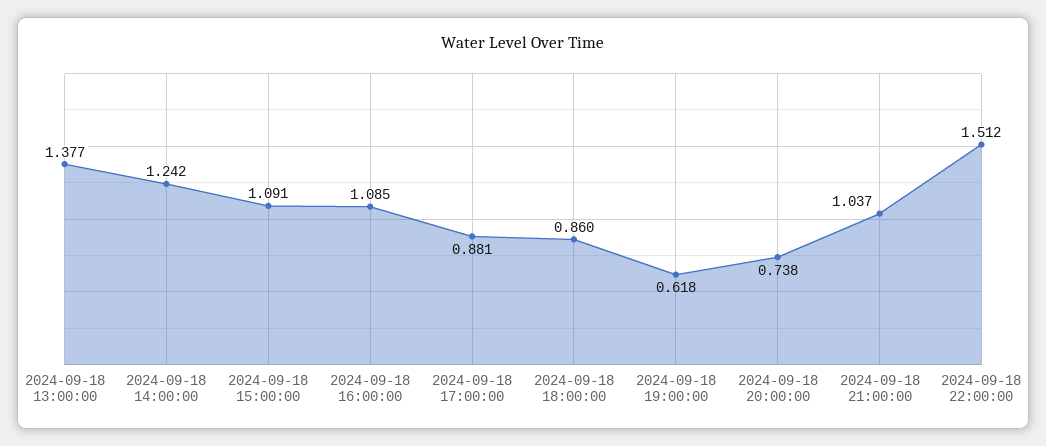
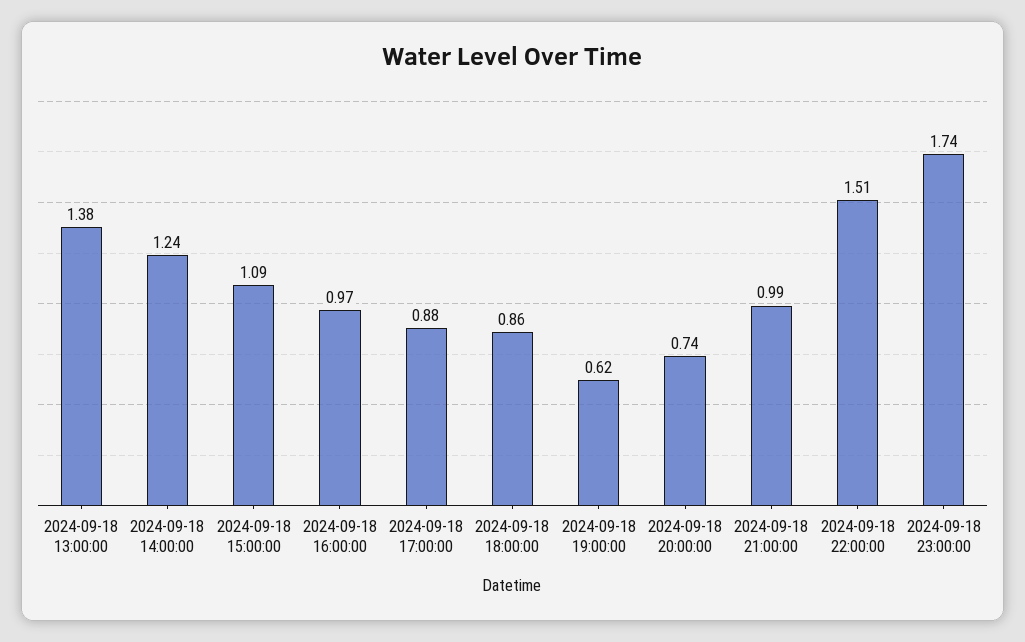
2024-09-18 16:00:00: 1.085 -> 0.97
2024-09-18 21:00:00: 1.037 -> 0.99
2024-09-18 23:00:00: none -> 1.74

